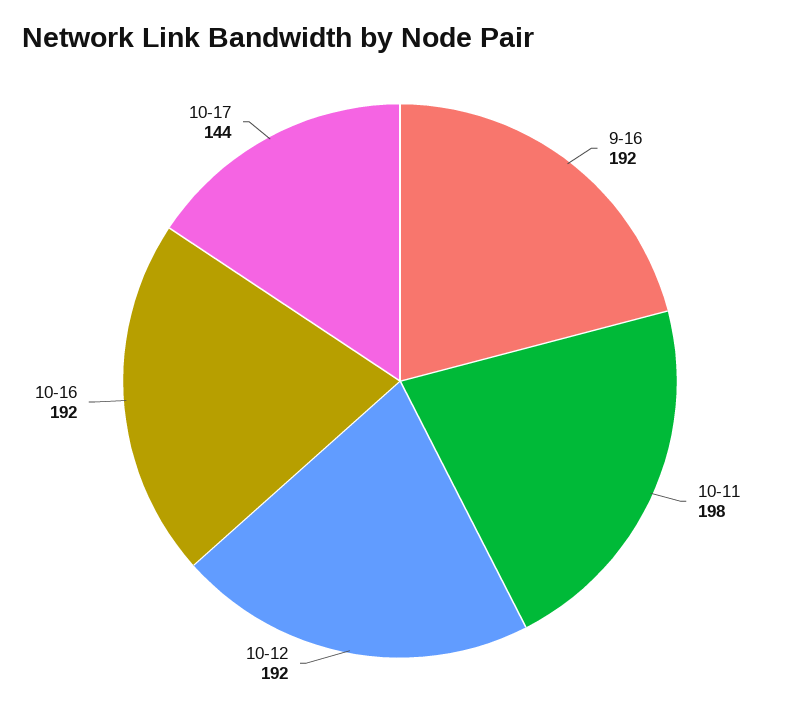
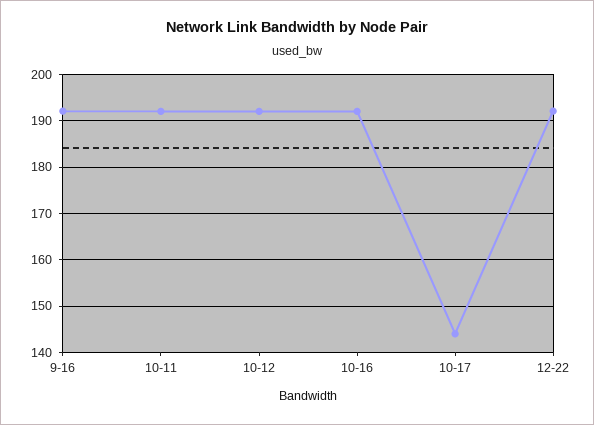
10-11: 198 -> 192
12-22: none -> 192

